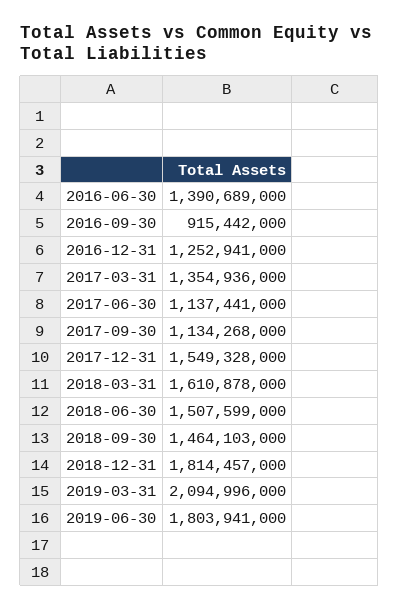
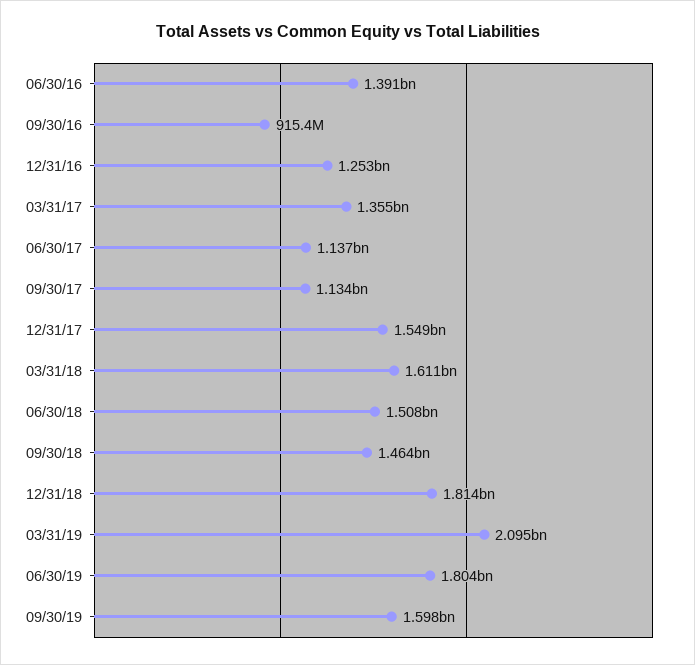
09/30/19: none -> 1598000000

